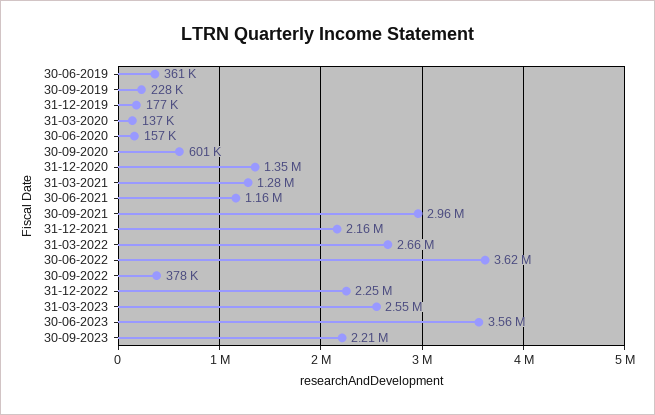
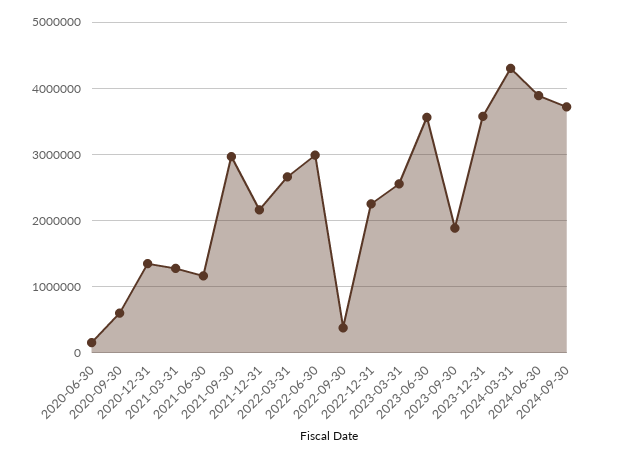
30-06-2019: 361000 -> none
30-09-2019: 228000 -> none
31-12-2019: 177000 -> none
31-03-2020: 137000 -> none
30-06-2022: 3620000 -> 3000000
30-09-2023: 2210000 -> 1900000
2023-12-31: none -> 3600000
2024-03-31: none -> 4300000
2024-06-30: none -> 3900000
2024-09-30: none -> 3700000

